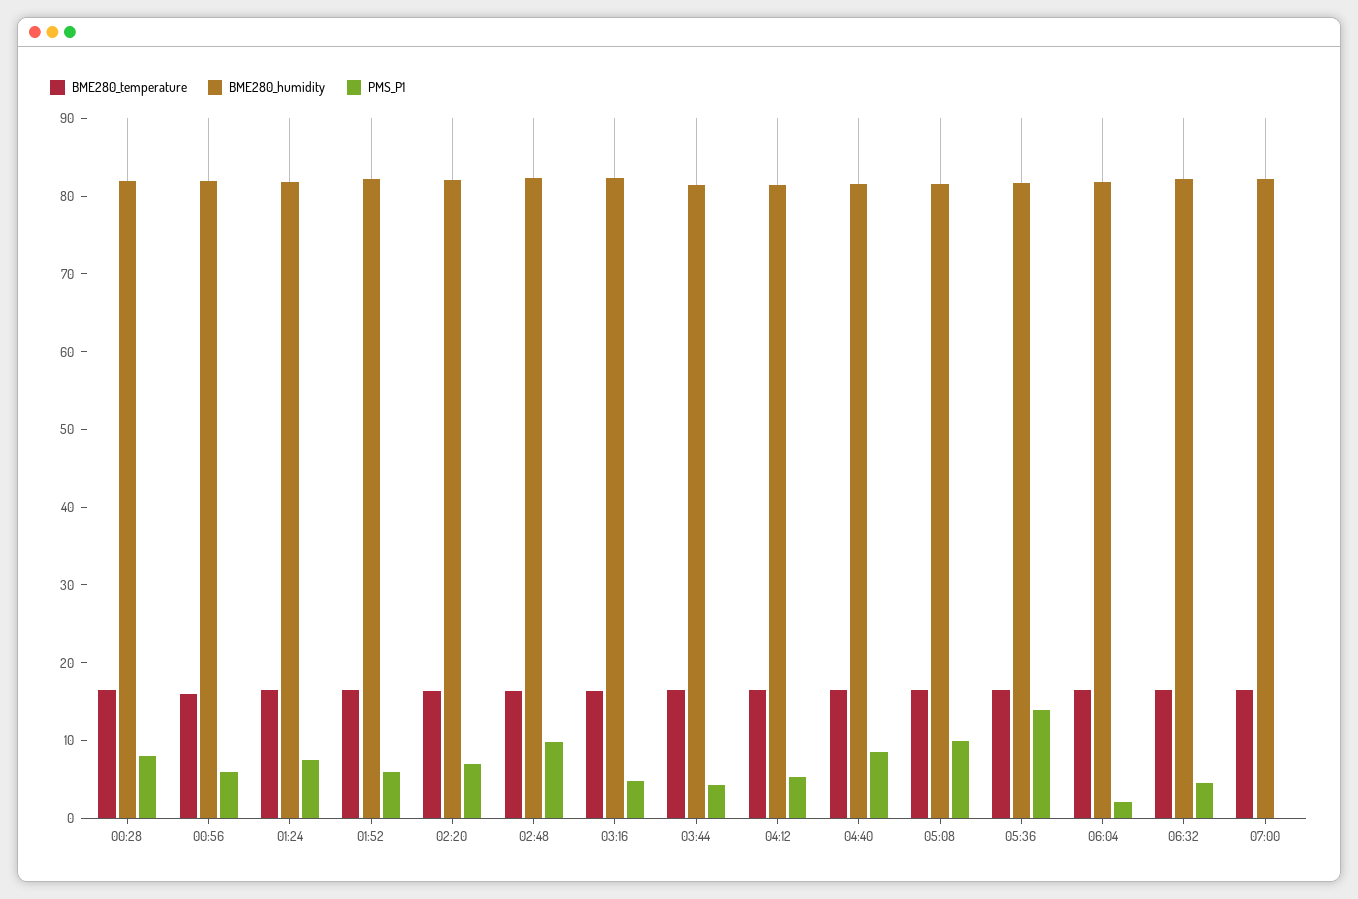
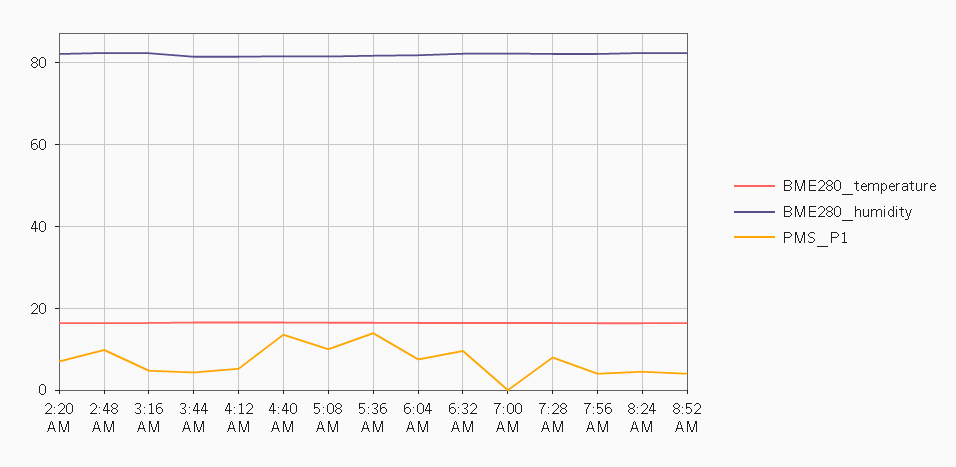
BME280_temperature, 00:28: 16 -> none
BME280_humidity, 00:28: 82 -> none
PMS_P1, 00:28: 8 -> none
BME280_temperature, 00:56: 16 -> none
BME280_humidity, 00:56: 82 -> none
PMS_P1, 00:56: 6 -> none
BME280_temperature, 01:24: 16 -> none
BME280_humidity, 01:24: 82 -> none
PMS_P1, 01:24: 8 -> none
BME280_temperature, 01:52: 16 -> none
BME280_humidity, 01:52: 82 -> none
PMS_P1, 01:52: 6 -> none
PMS_P1, 04:40: 8 -> 14
PMS_P1, 06:04: 2 -> 8
PMS_P1, 06:32: 4 -> 10
BME280_temperature, 7:28 AM: none -> 16
BME280_humidity, 7:28 AM: none -> 82
PMS_P1, 7:28 AM: none -> 8
BME280_temperature, 7:56 AM: none -> 16
BME280_humidity, 7:56 AM: none -> 82
PMS_P1, 7:56 AM: none -> 4
BME280_temperature, 8:24 AM: none -> 16
BME280_humidity, 8:24 AM: none -> 82
PMS_P1, 8:24 AM: none -> 4
BME280_temperature, 8:52 AM: none -> 16
BME280_humidity, 8:52 AM: none -> 82
PMS_P1, 8:52 AM: none -> 4

